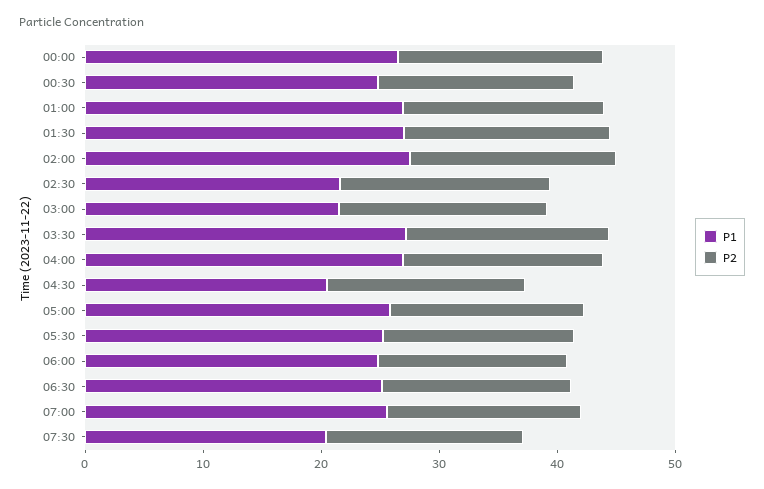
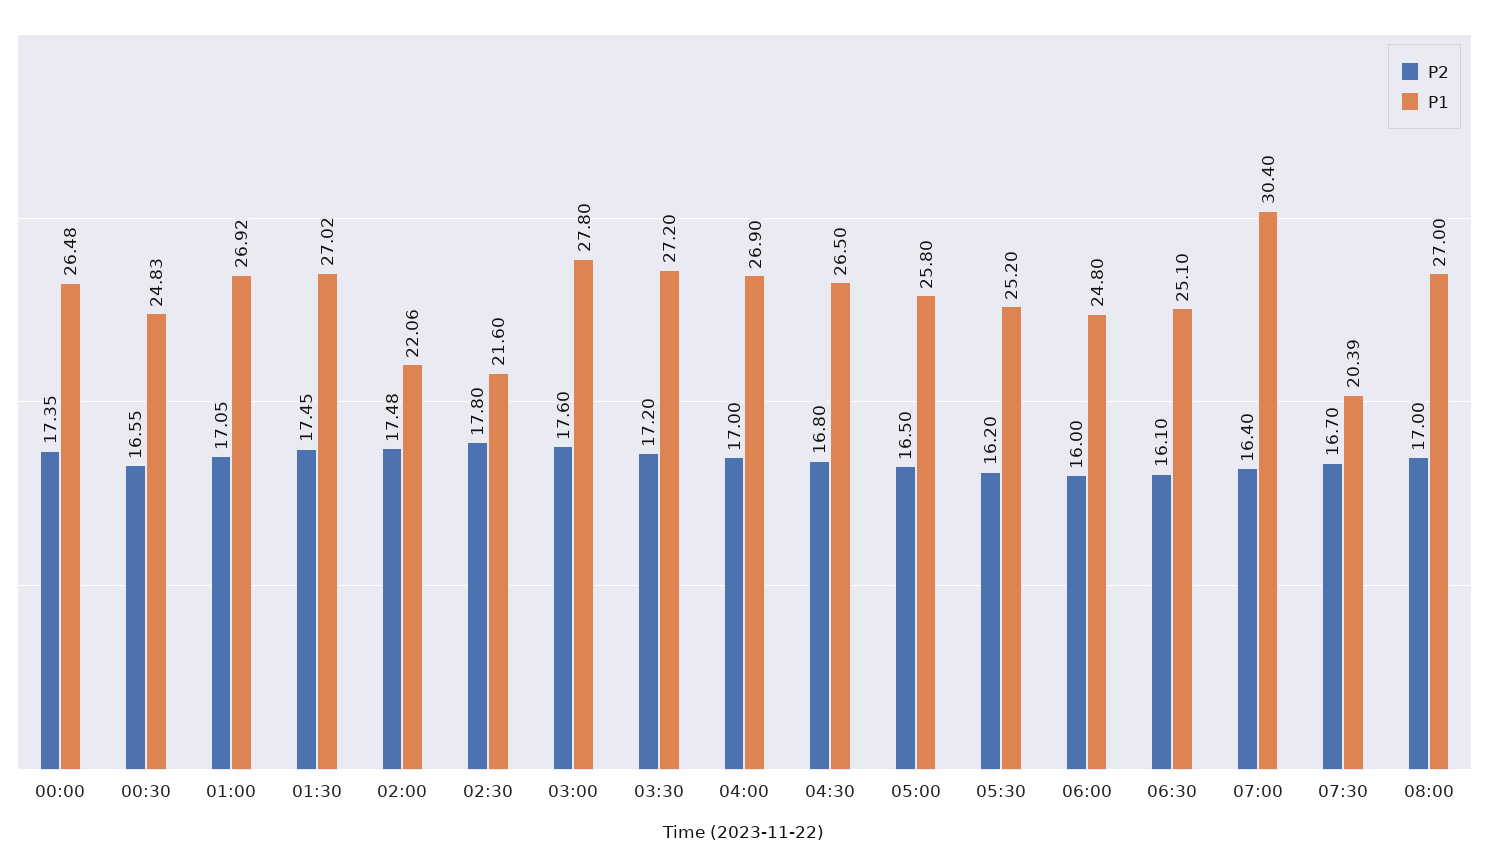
P1, 02:00: 28 -> 22.06
P1, 03:00: 22 -> 27.8
P1, 04:30: 20 -> 26.5
P1, 07:00: 26 -> 30.4
P2, 08:00: none -> 17
P1, 08:00: none -> 27

